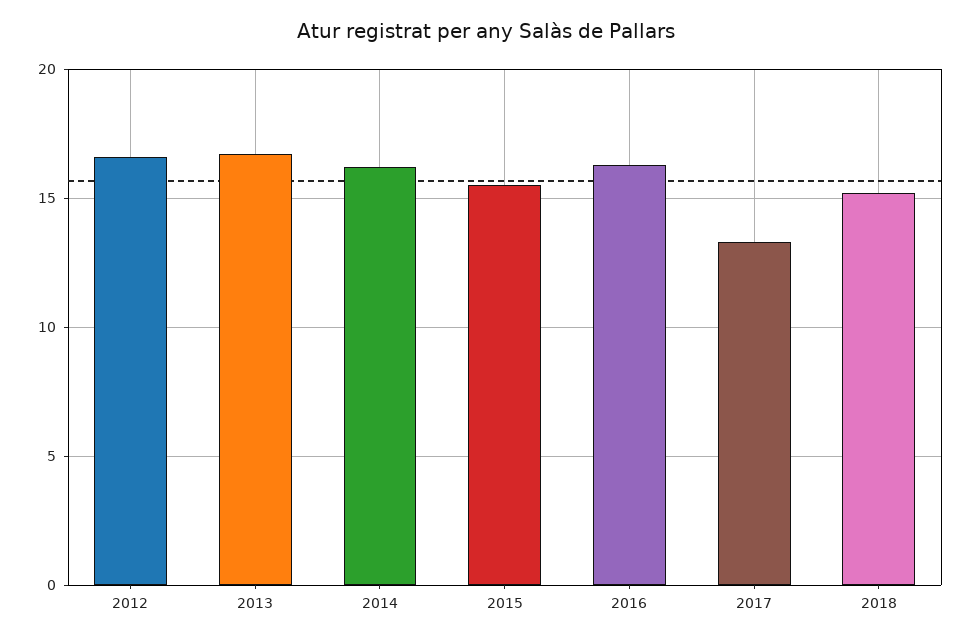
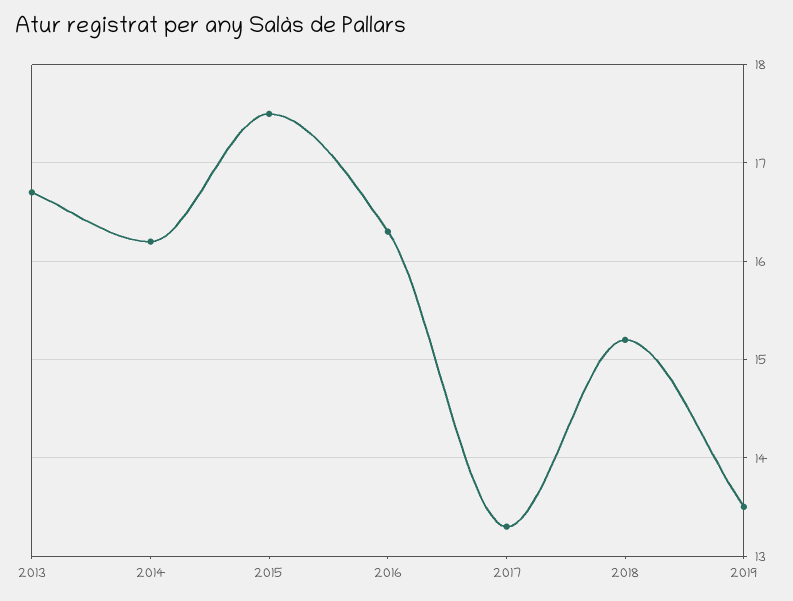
2012: 16.5 -> none
2015: 15.5 -> 17.5
2019: none -> 13.5

